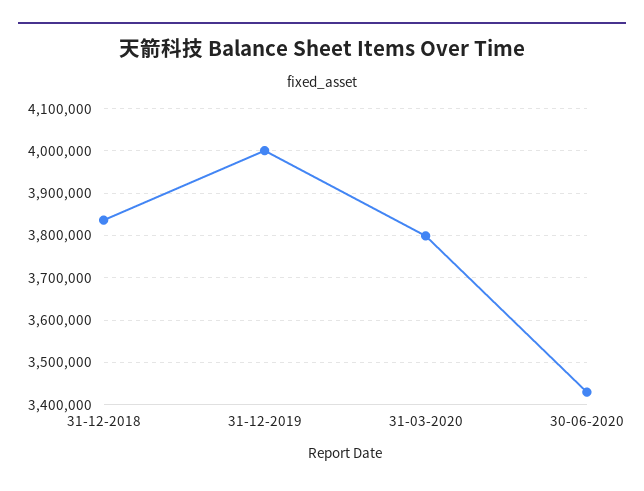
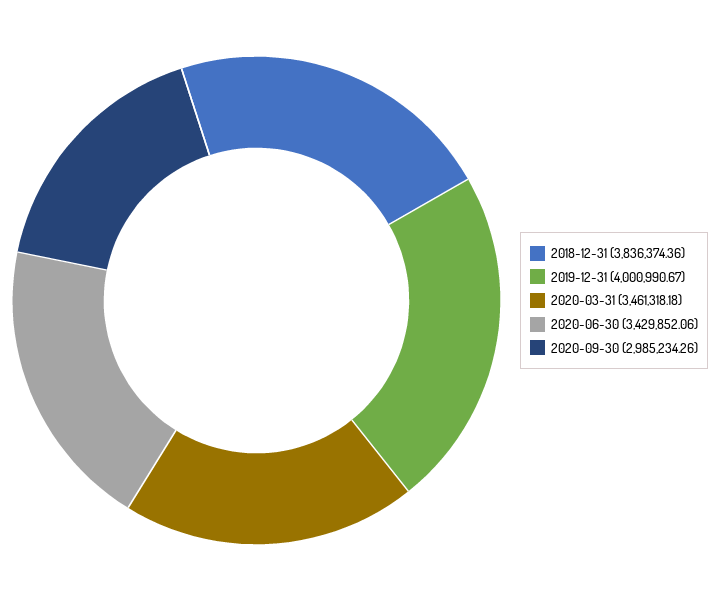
31-03-2020: 3800000 -> 3461318.18
2020-09-30: none -> 2985234.26

